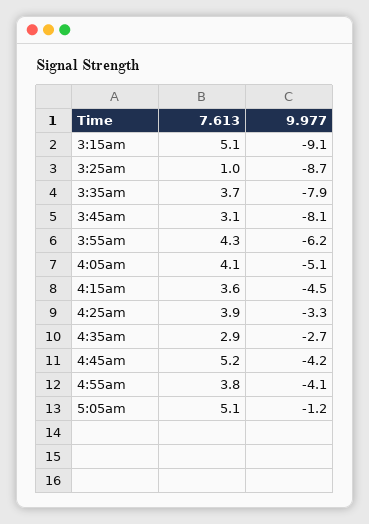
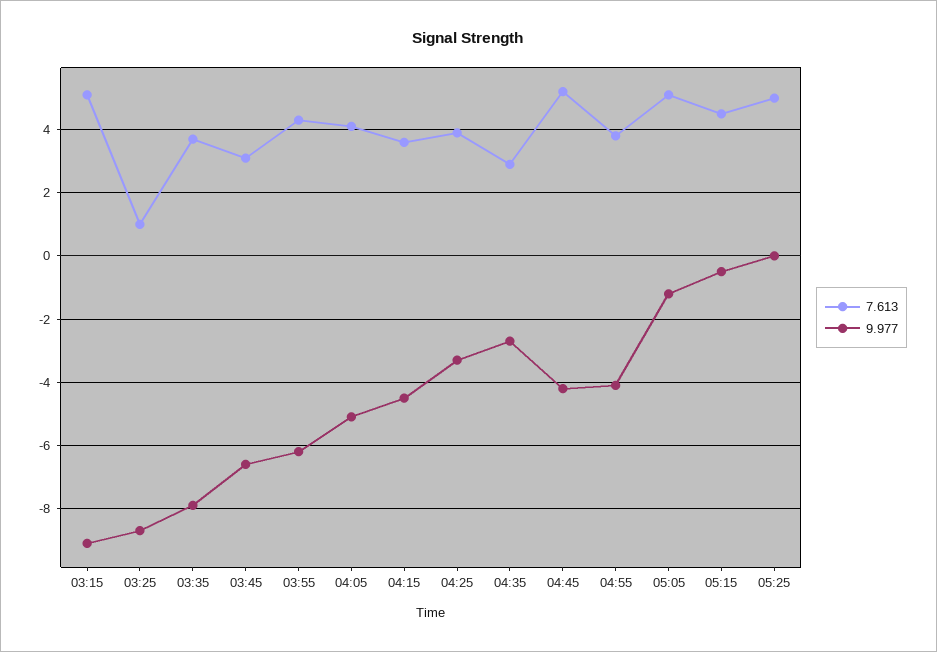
9.977, 3:45am: -8.1 -> -6.5
7.613, 05:15: none -> 4.5
9.977, 05:15: none -> -0.5
7.613, 05:25: none -> 5
9.977, 05:25: none -> 0

